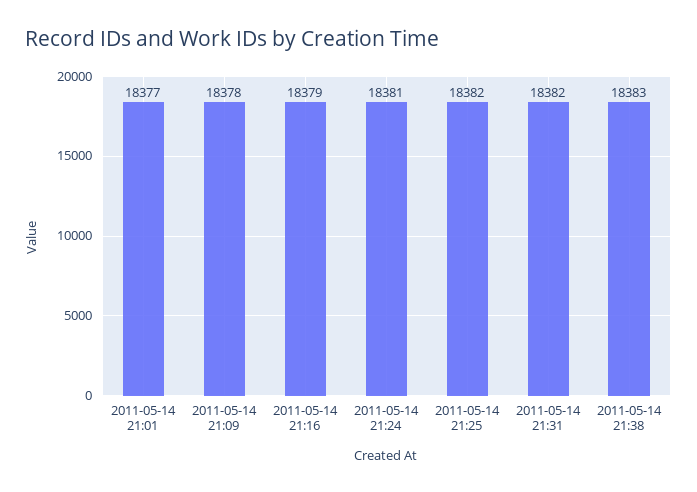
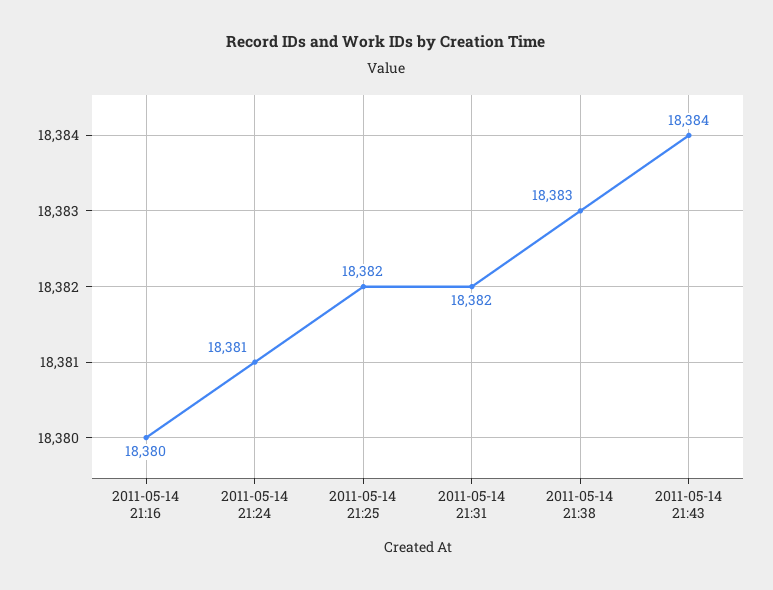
2011-05-14 21:01: 18377 -> none
2011-05-14 21:09: 18378 -> none
2011-05-14 21:16: 18379 -> 18380
2011-05-14 21:43: none -> 18384

